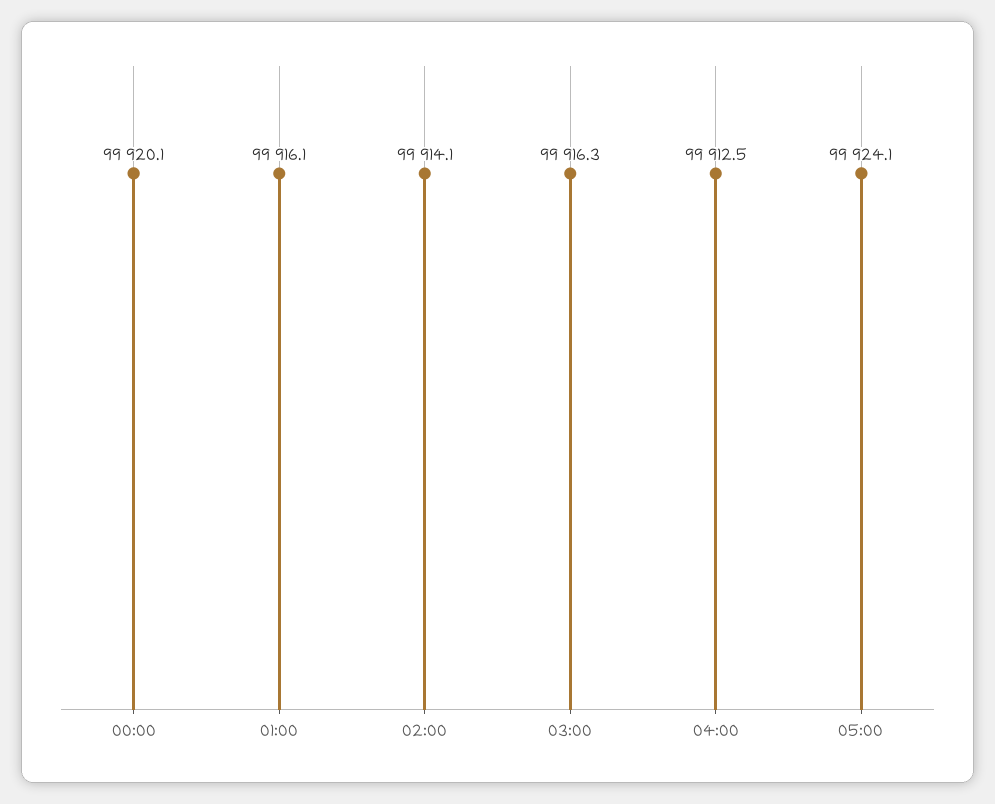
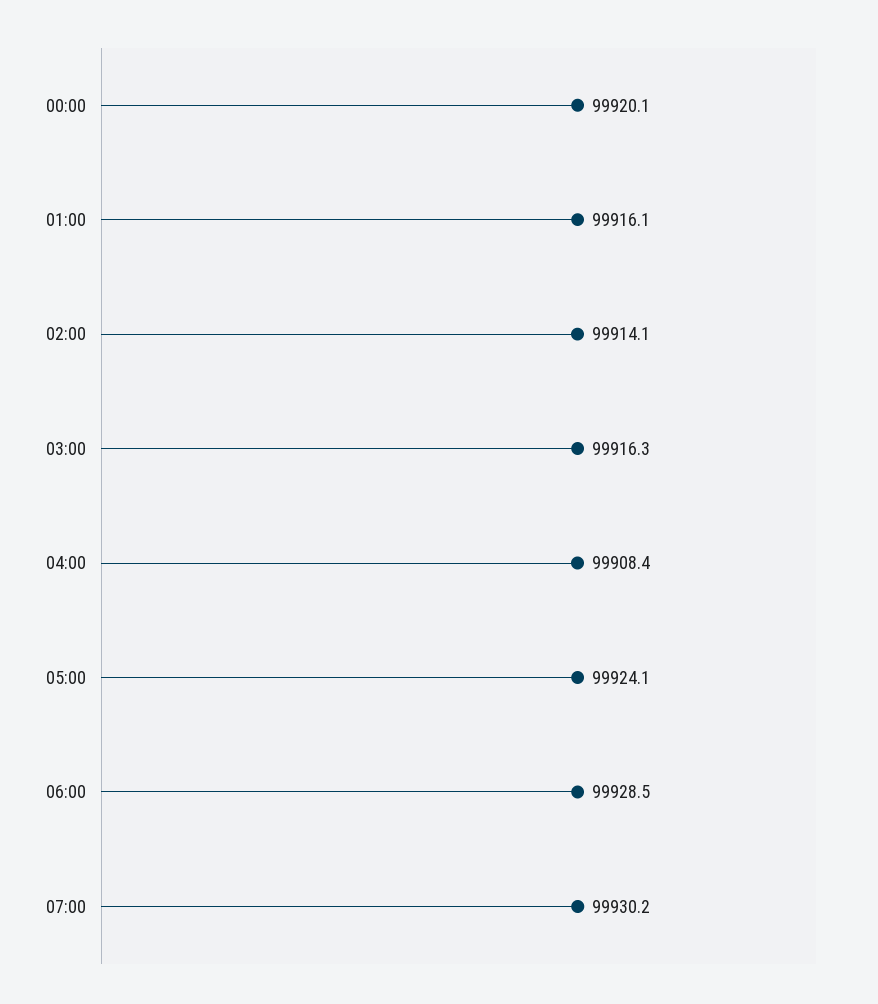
04:00: 99912.5 -> 99908.4
06:00: none -> 99928.5
07:00: none -> 99930.2

